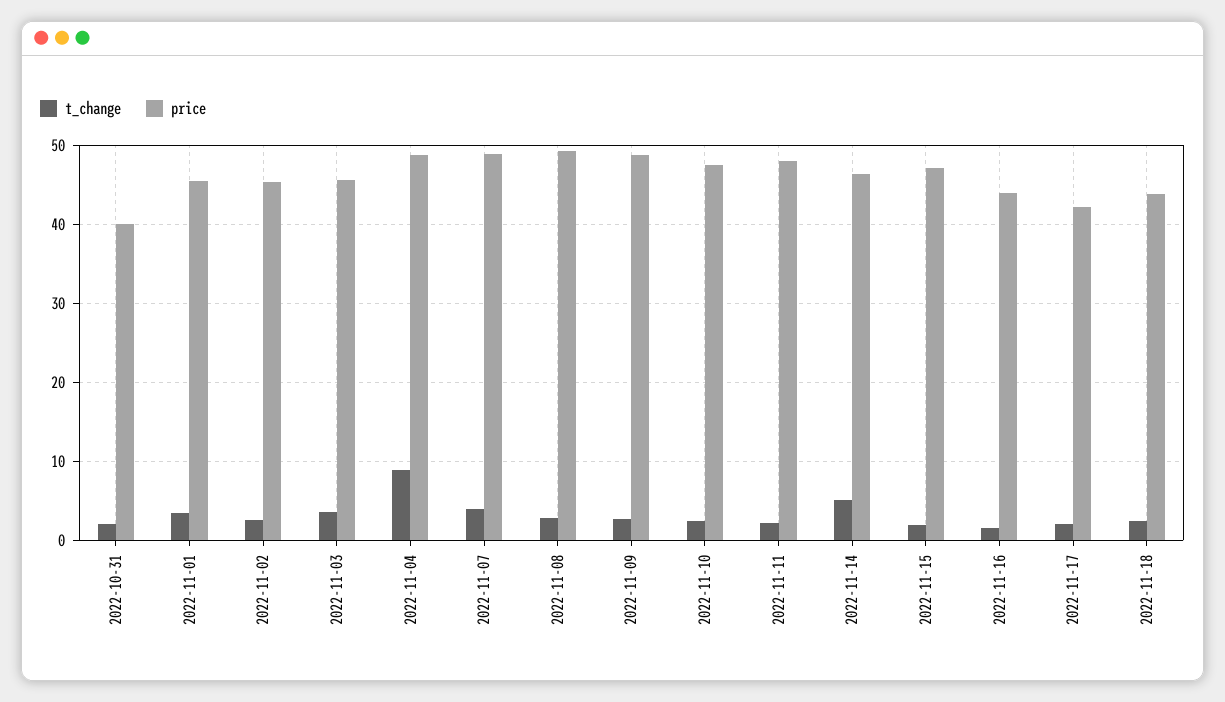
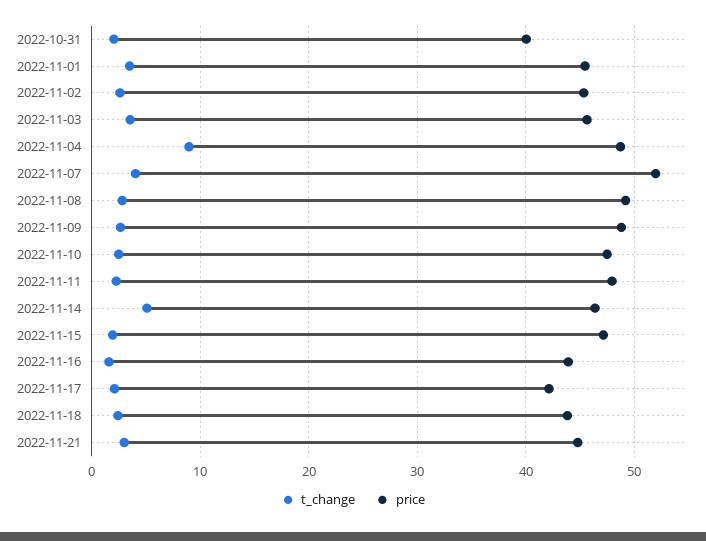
price, 2022-11-07: 49 -> 52
t_change, 2022-11-21: none -> 3
price, 2022-11-21: none -> 45

